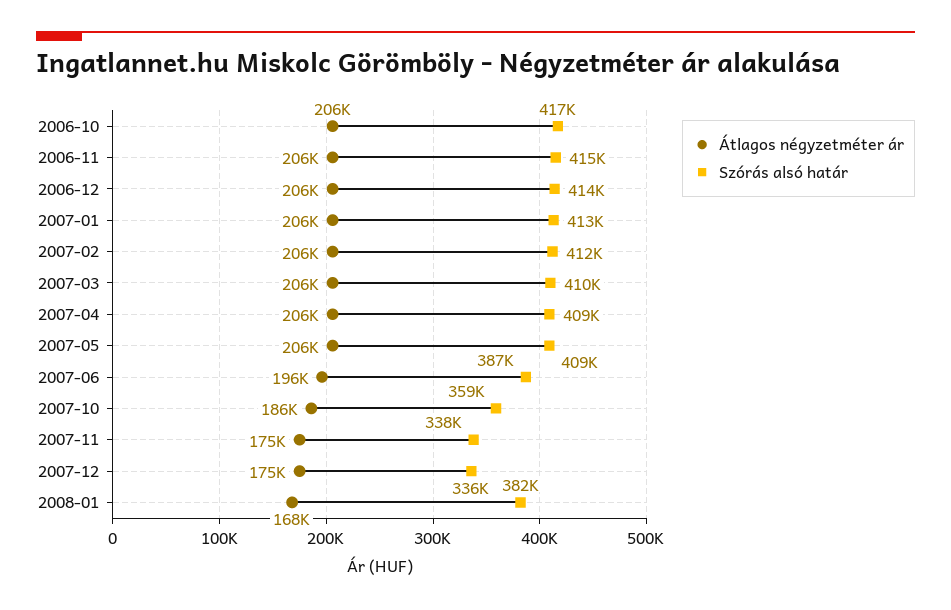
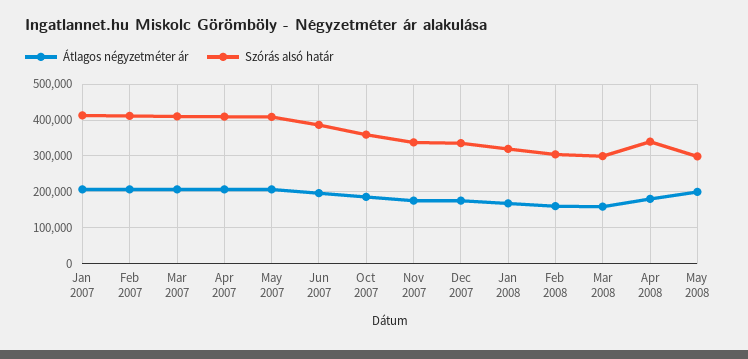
Átlagos négyzetméter ár, 2006-10: 206000 -> none
Szórás alsó határ, 2006-10: 417000 -> none
Átlagos négyzetméter ár, 2006-11: 206000 -> none
Szórás alsó határ, 2006-11: 415000 -> none
Átlagos négyzetméter ár, 2006-12: 206000 -> none
Szórás alsó határ, 2006-12: 414000 -> none
Szórás alsó határ, 2008-01: 382000 -> 320000
Átlagos négyzetméter ár, Feb 2008: none -> 160000
Szórás alsó határ, Feb 2008: none -> 300000
Átlagos négyzetméter ár, Mar 2008: none -> 160000
Szórás alsó határ, Mar 2008: none -> 300000
Átlagos négyzetméter ár, Apr 2008: none -> 180000
Szórás alsó határ, Apr 2008: none -> 340000
Átlagos négyzetméter ár, May 2008: none -> 200000
Szórás alsó határ, May 2008: none -> 300000

